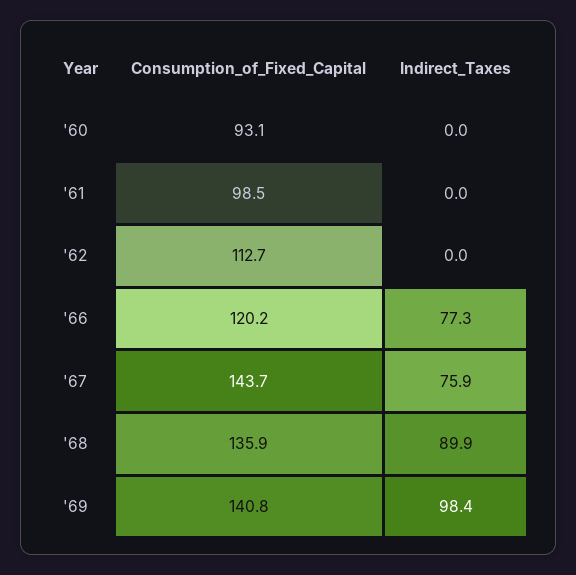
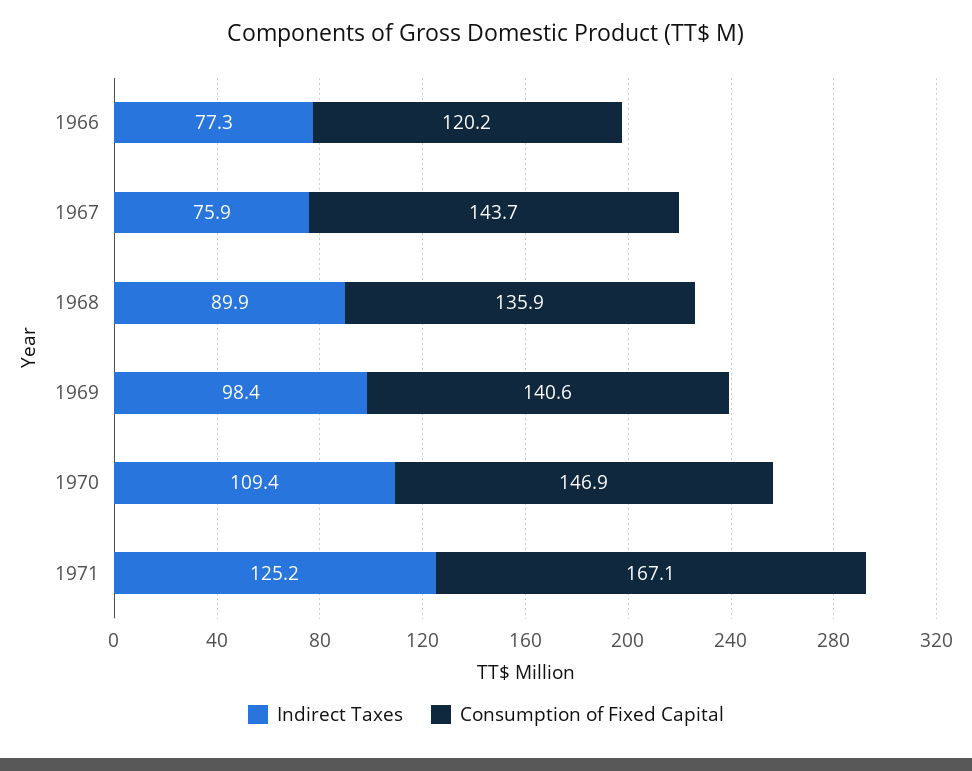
Consumption_of_Fixed_Capital, '60: 93.1 -> none
Indirect_Taxes, '60: 0 -> none
Consumption_of_Fixed_Capital, '61: 98.5 -> none
Indirect_Taxes, '61: 0 -> none
Consumption_of_Fixed_Capital, '62: 112.7 -> none
Indirect_Taxes, '62: 0 -> none
Consumption_of_Fixed_Capital, '69: 140.8 -> 140.6
Indirect_Taxes, 1970: none -> 109.4
Consumption_of_Fixed_Capital, 1970: none -> 146.9
Indirect_Taxes, 1971: none -> 125.2
Consumption_of_Fixed_Capital, 1971: none -> 167.1

